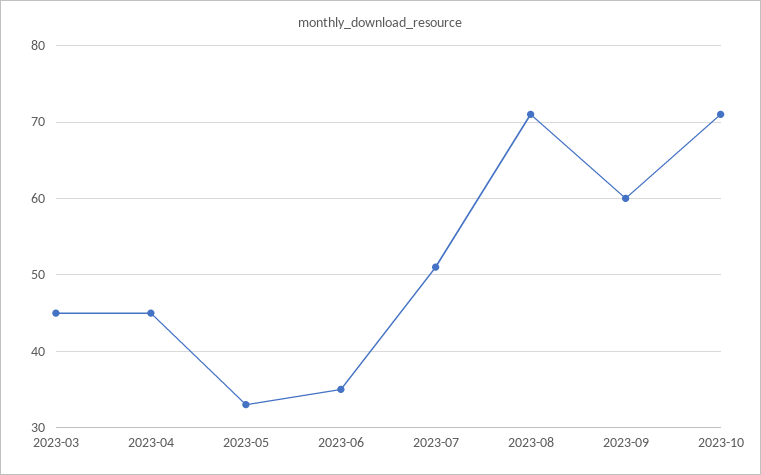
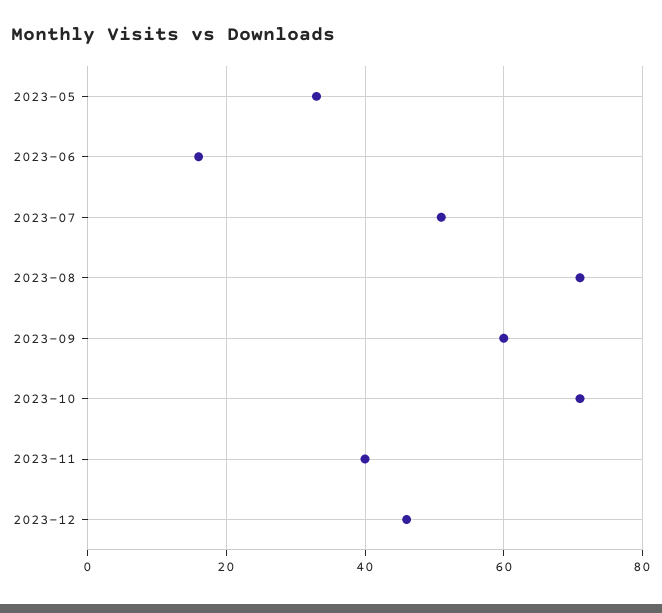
2023-03: 45 -> none
2023-04: 45 -> none
2023-06: 35 -> 15
2023-11: none -> 40
2023-12: none -> 45

